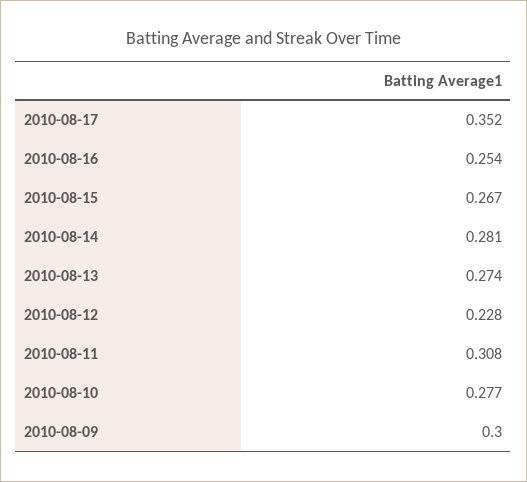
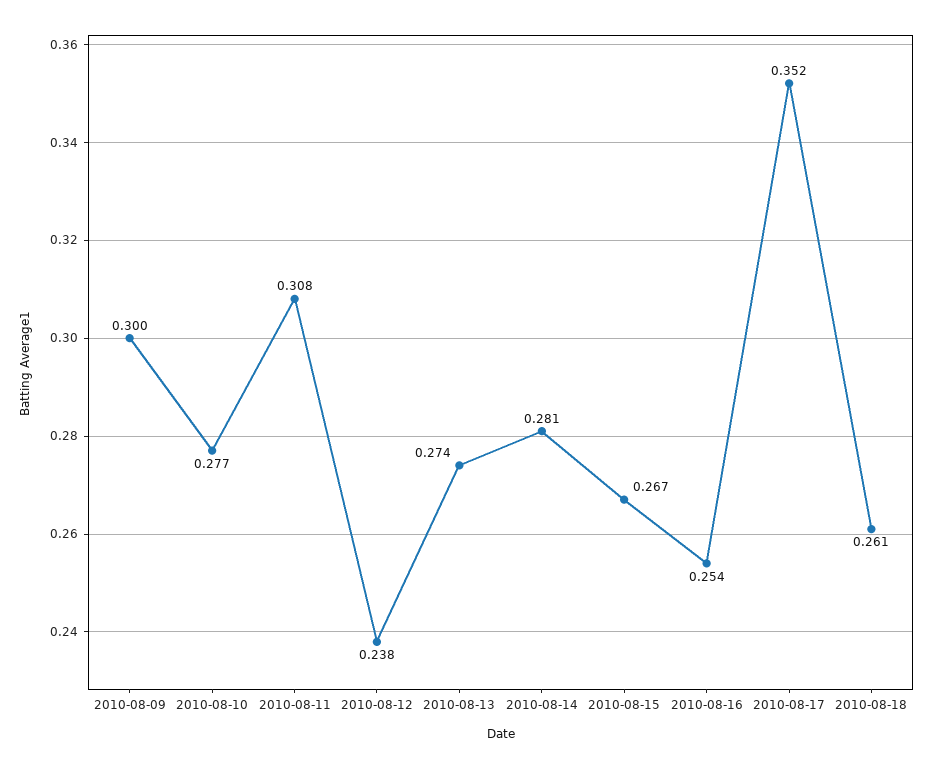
2010-08-12: 0.228 -> 0.238
2010-08-18: none -> 0.261

